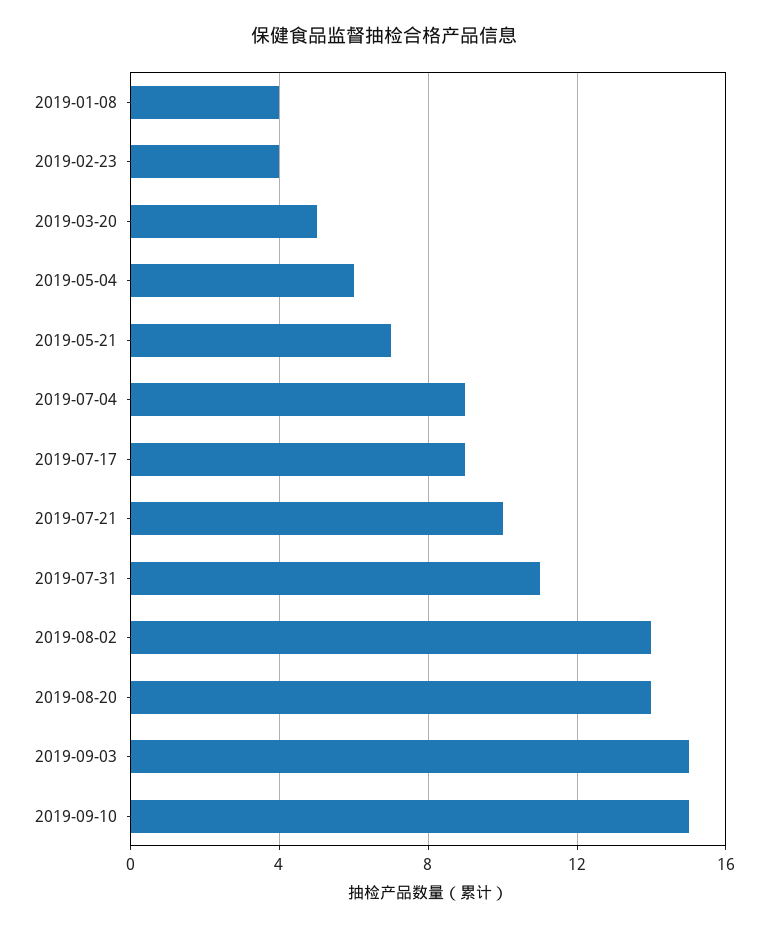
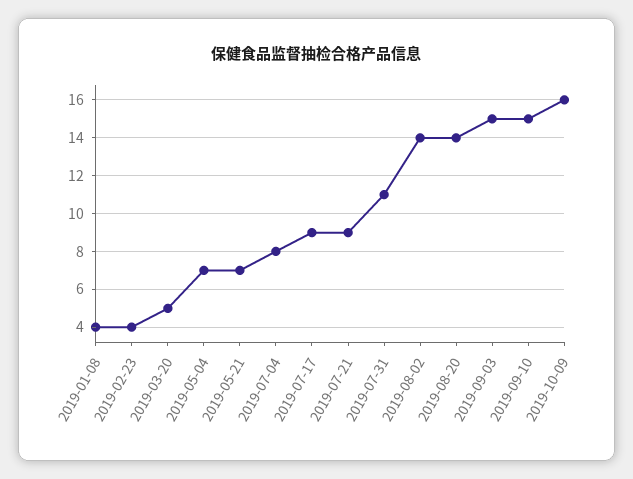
2019-05-04: 6 -> 7
2019-07-04: 9 -> 8
2019-07-21: 10 -> 9
2019-10-09: none -> 16

